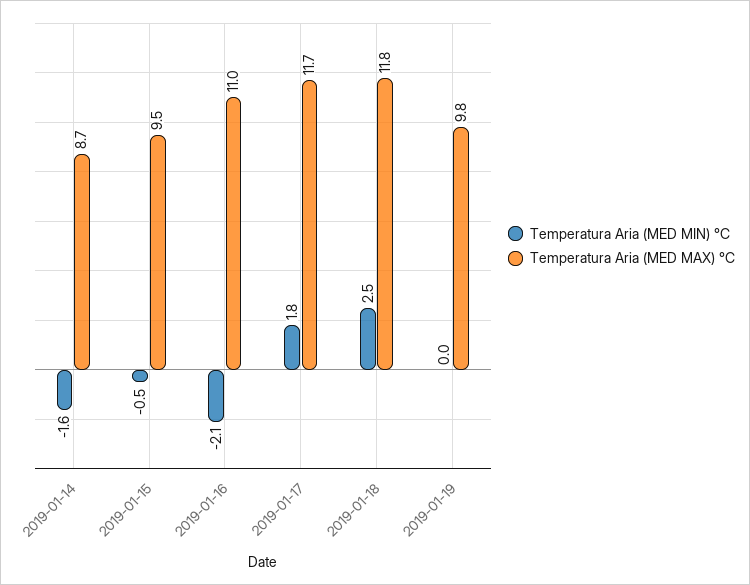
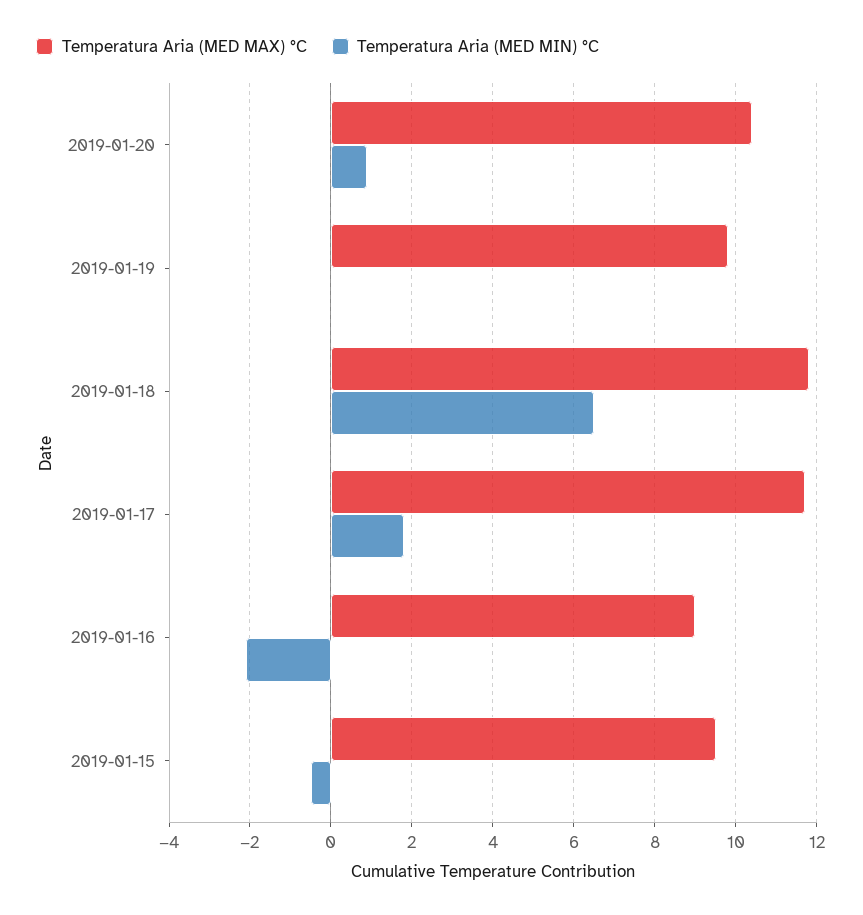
Temperatura Aria (MED MIN) °C, 2019-01-14: -1.6 -> none
Temperatura Aria (MED MAX) °C, 2019-01-14: 8.7 -> none
Temperatura Aria (MED MAX) °C, 2019-01-16: 11 -> 9
Temperatura Aria (MED MIN) °C, 2019-01-18: 2.5 -> 6.5
Temperatura Aria (MED MAX) °C, 2019-01-20: none -> 10.5
Temperatura Aria (MED MIN) °C, 2019-01-20: none -> 1

